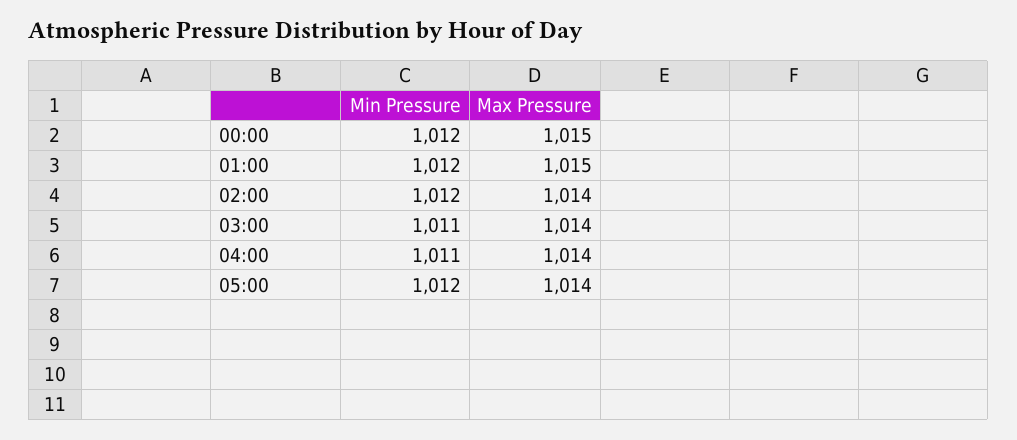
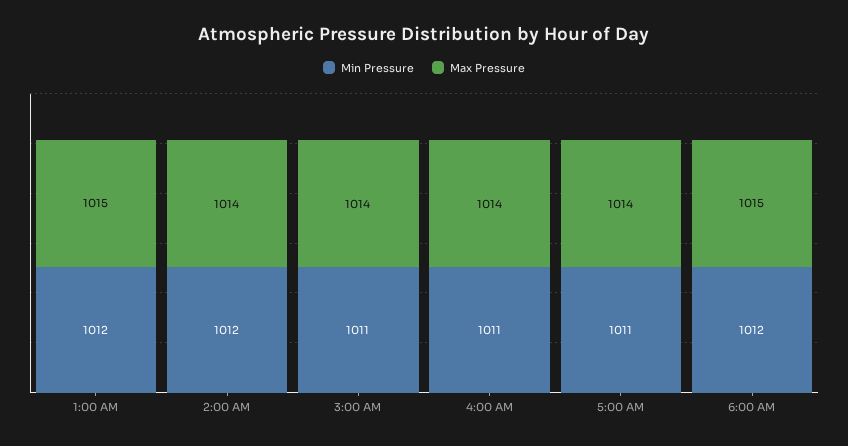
Min Pressure, 00:00: 1012 -> none
Max Pressure, 00:00: 1015 -> none
Min Pressure, 05:00: 1012 -> 1011
Min Pressure, 6:00 AM: none -> 1012
Max Pressure, 6:00 AM: none -> 1015

